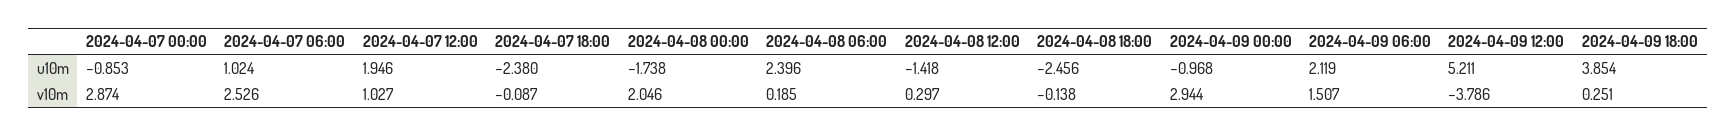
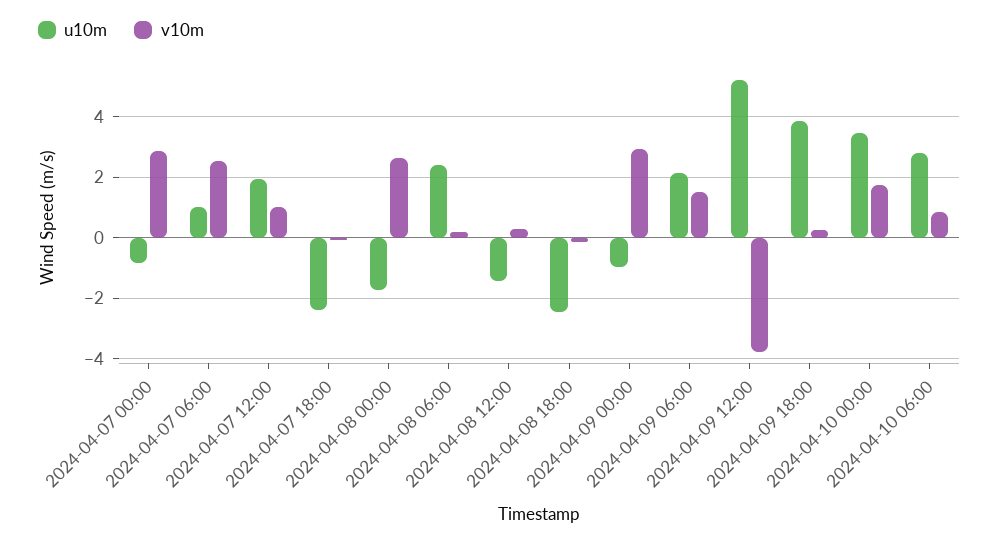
v10m, 2024-04-08 00:00: 2.046 -> 2.6
u10m, 2024-04-10 00:00: none -> 3.4
v10m, 2024-04-10 00:00: none -> 1.8
u10m, 2024-04-10 06:00: none -> 2.8
v10m, 2024-04-10 06:00: none -> 0.8

